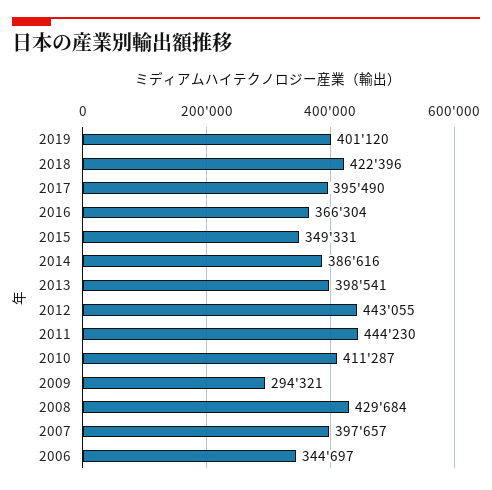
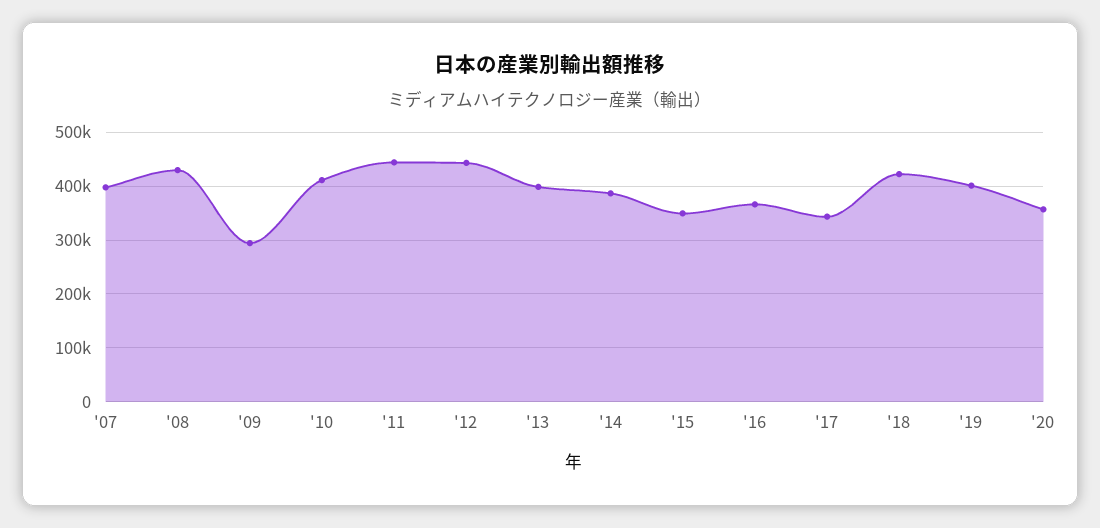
2017: 395490 -> 340000
2006: 344697 -> none
'20: none -> 360000

